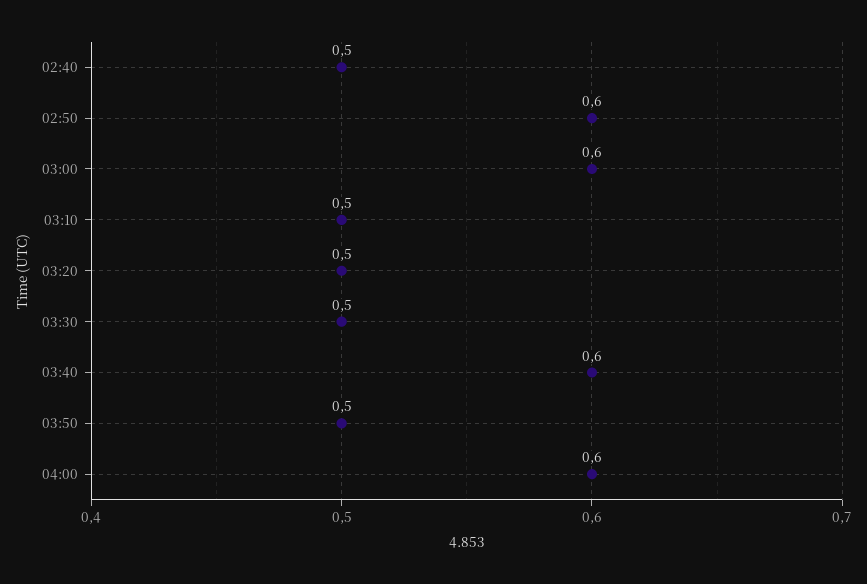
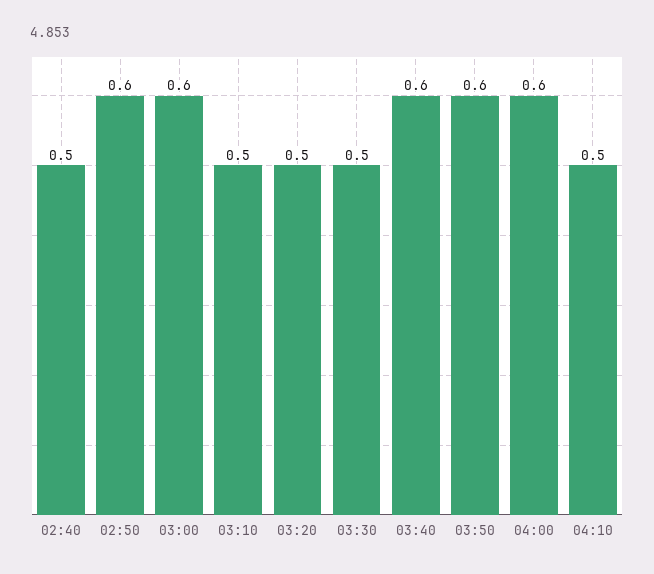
03:50: 0.5 -> 0.6
04:10: none -> 0.5

